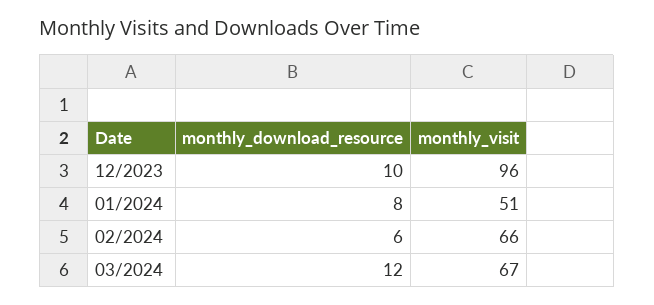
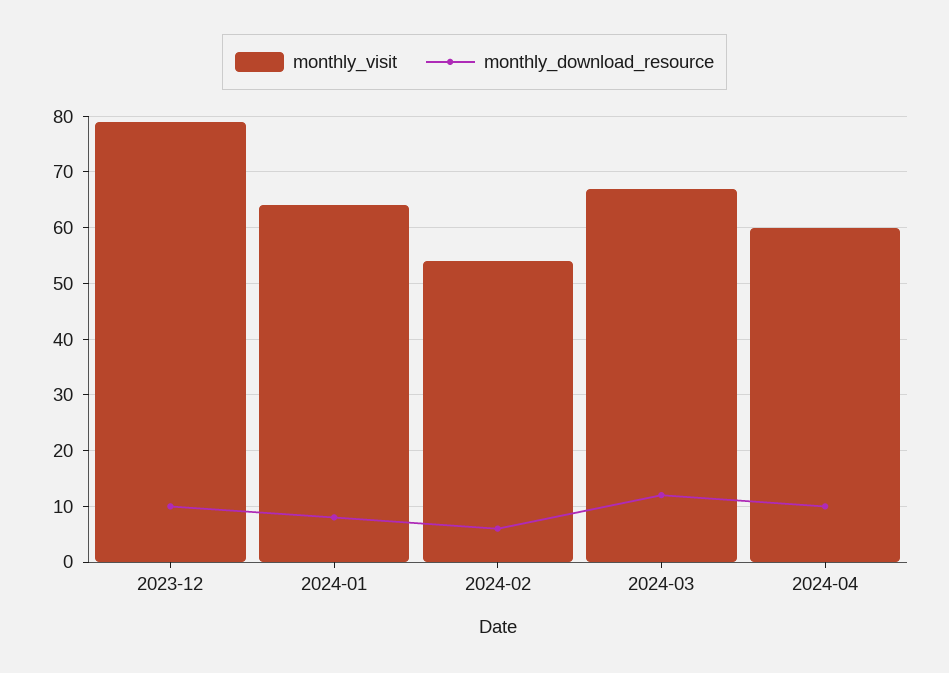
monthly_visit, 12/2023: 96 -> 80
monthly_visit, 01/2024: 51 -> 65
monthly_visit, 02/2024: 66 -> 55
monthly_visit, 2024-04: none -> 60
monthly_download_resource, 2024-04: none -> 10

